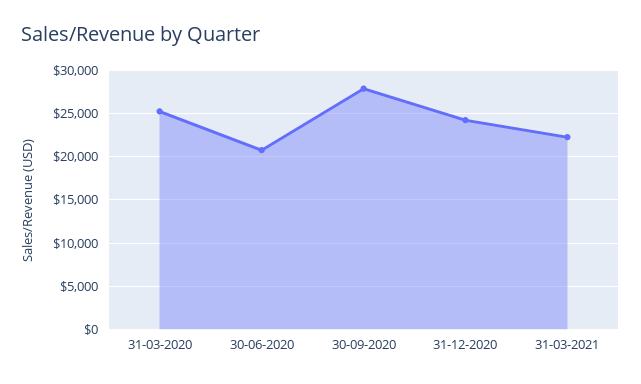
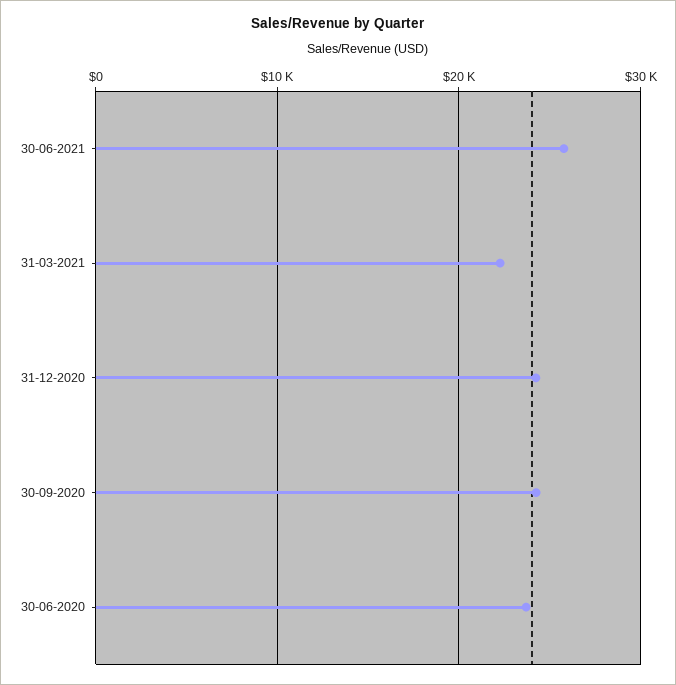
31-03-2020: 25000 -> none
30-06-2020: 21000 -> 24000
30-09-2020: 28000 -> 24000
30-06-2021: none -> 26000

